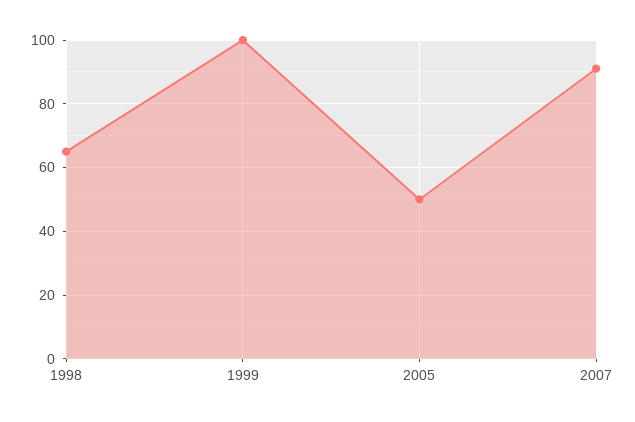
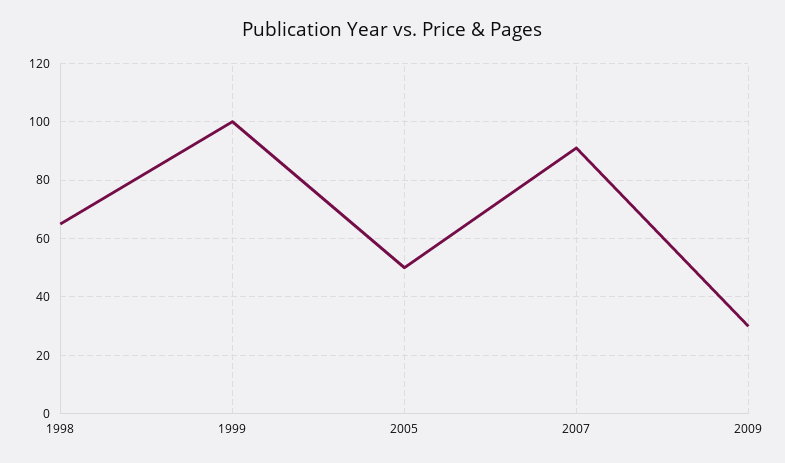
2009: none -> 30

